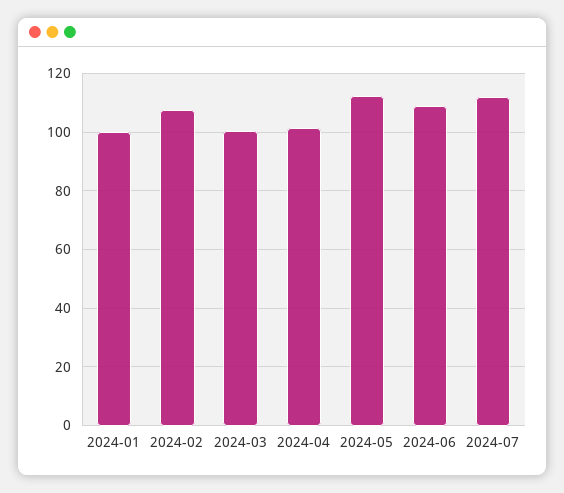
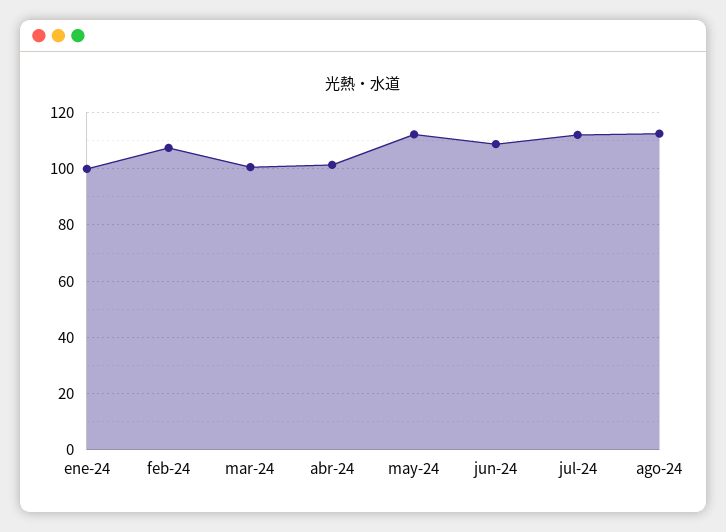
ago-24: none -> 112.5

